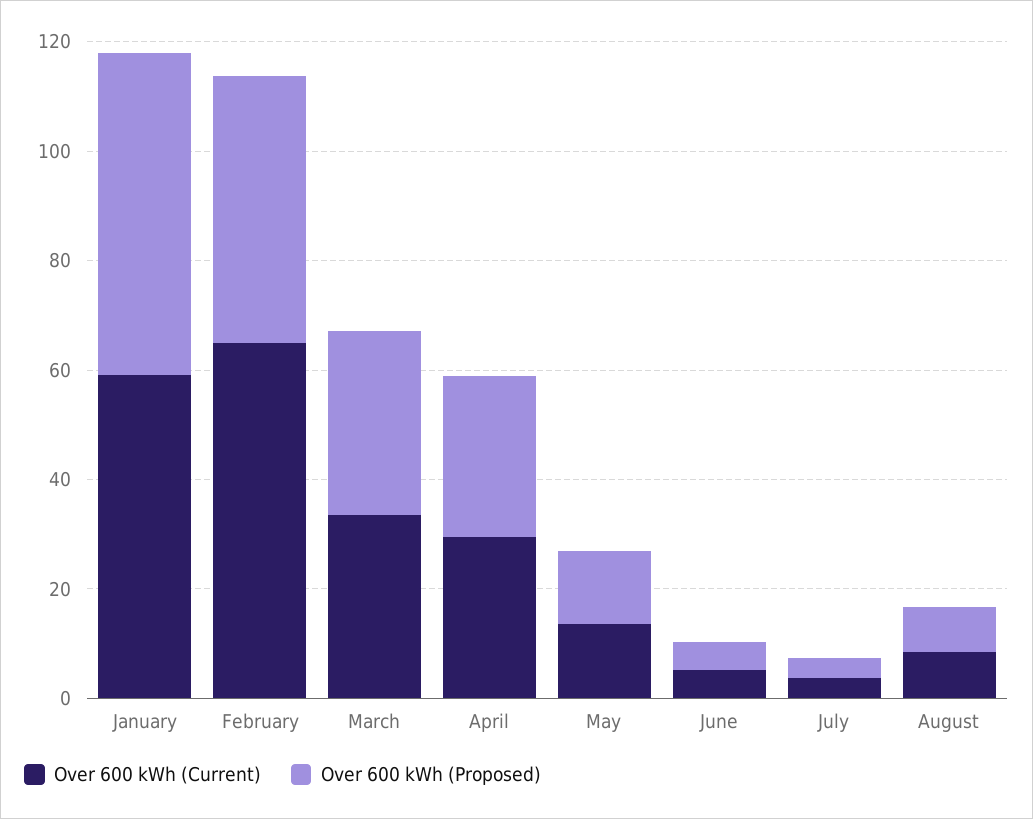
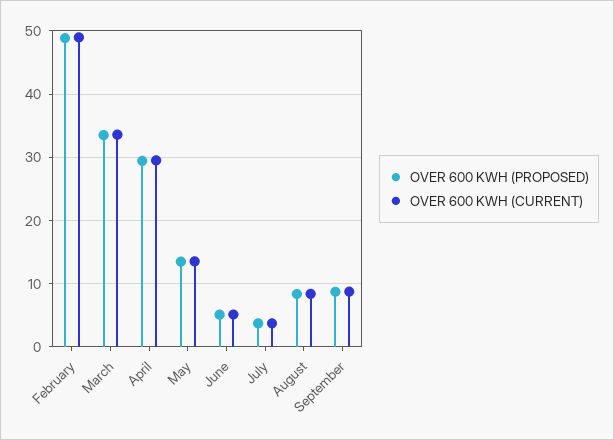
Over 600 kWh (Current), January: 60 -> none
Over 600 kWh (Proposed), January: 60 -> none
Over 600 kWh (Current), February: 65 -> 49
Over 600 kWh (Proposed), September: none -> 9
Over 600 kWh (Current), September: none -> 9

